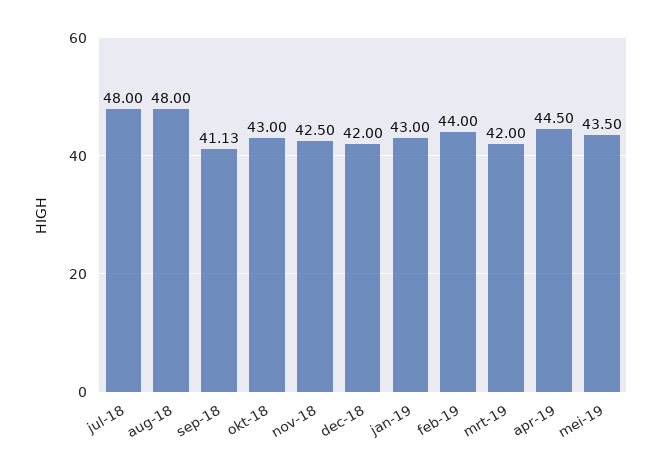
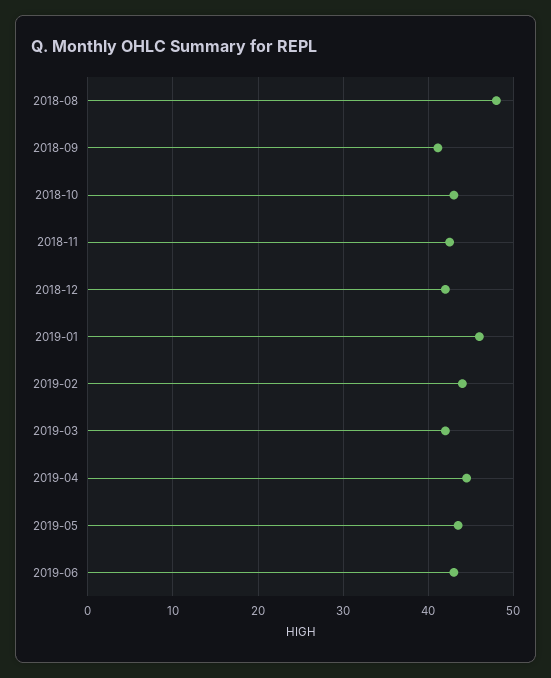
jul-18: 48 -> none
jan-19: 43 -> 46
2019-06: none -> 43

